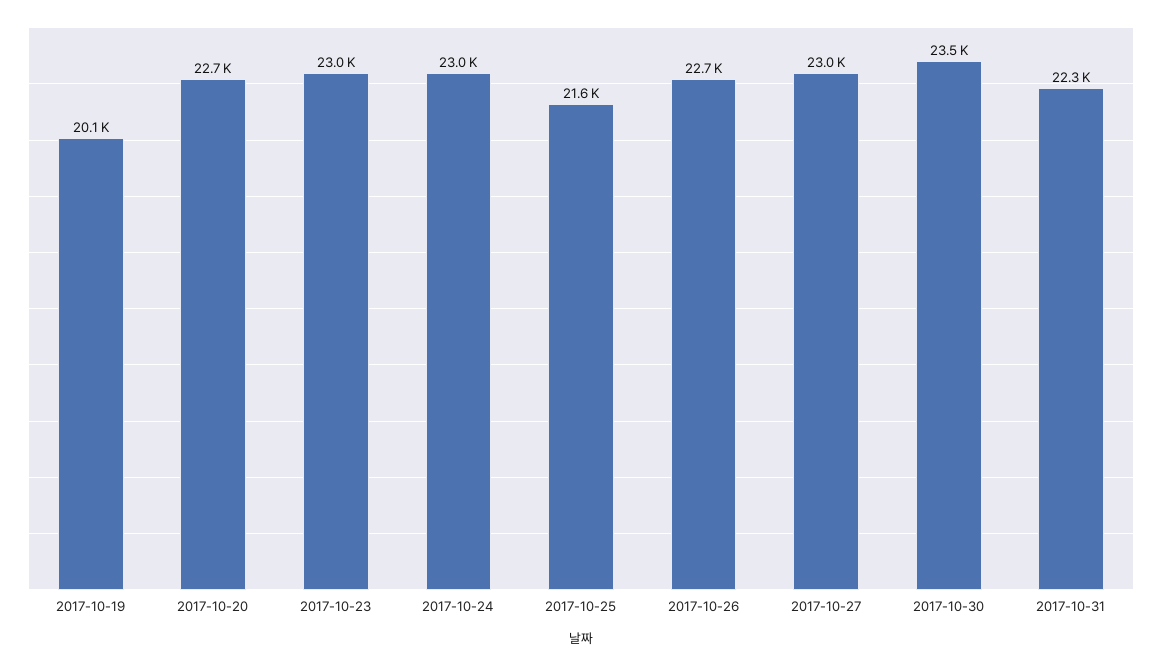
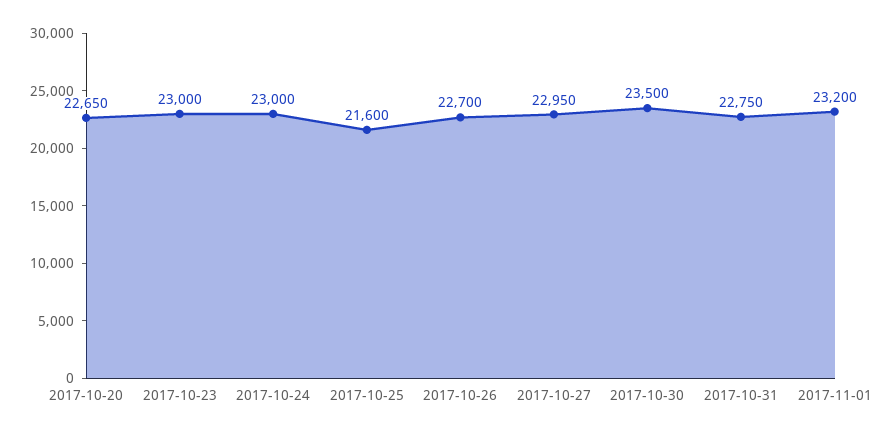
2017-10-19: 20100 -> none
2017-10-31: 22300 -> 22750
2017-11-01: none -> 23200

